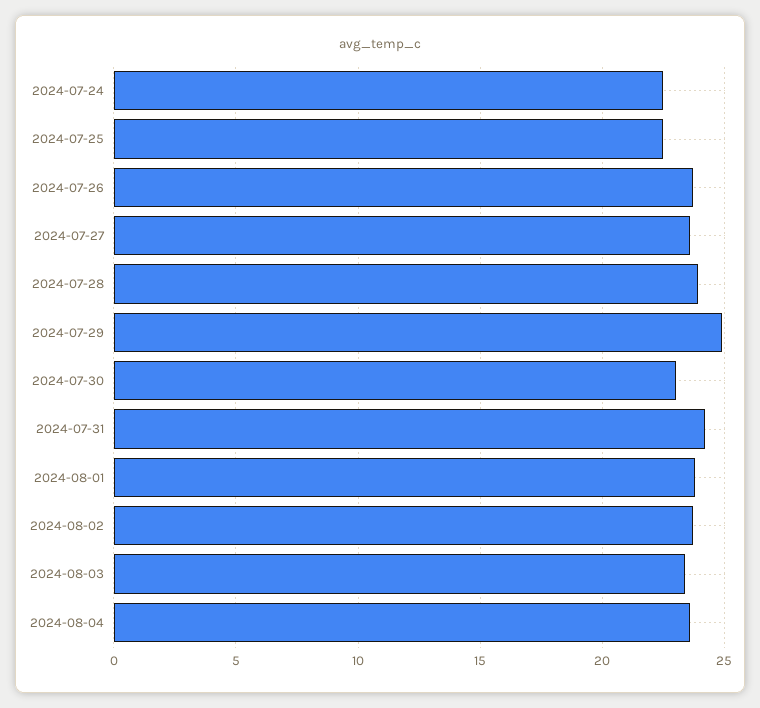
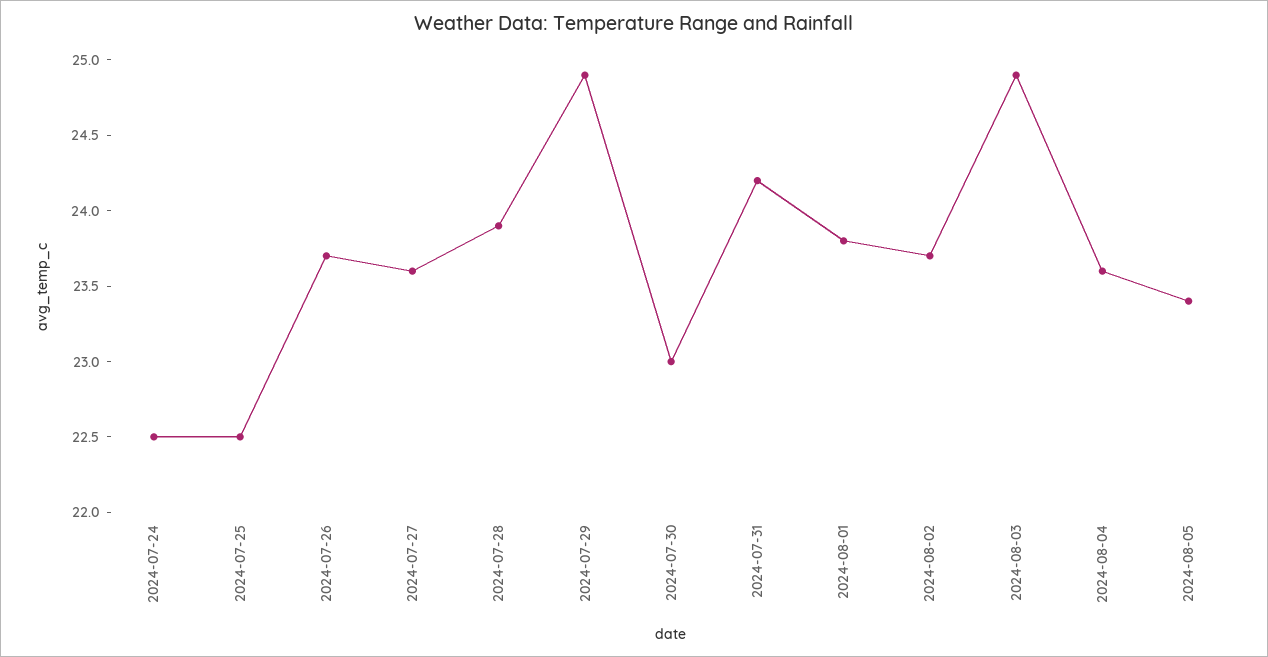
2024-08-03: 23.5 -> 24.9
2024-08-05: none -> 23.4

